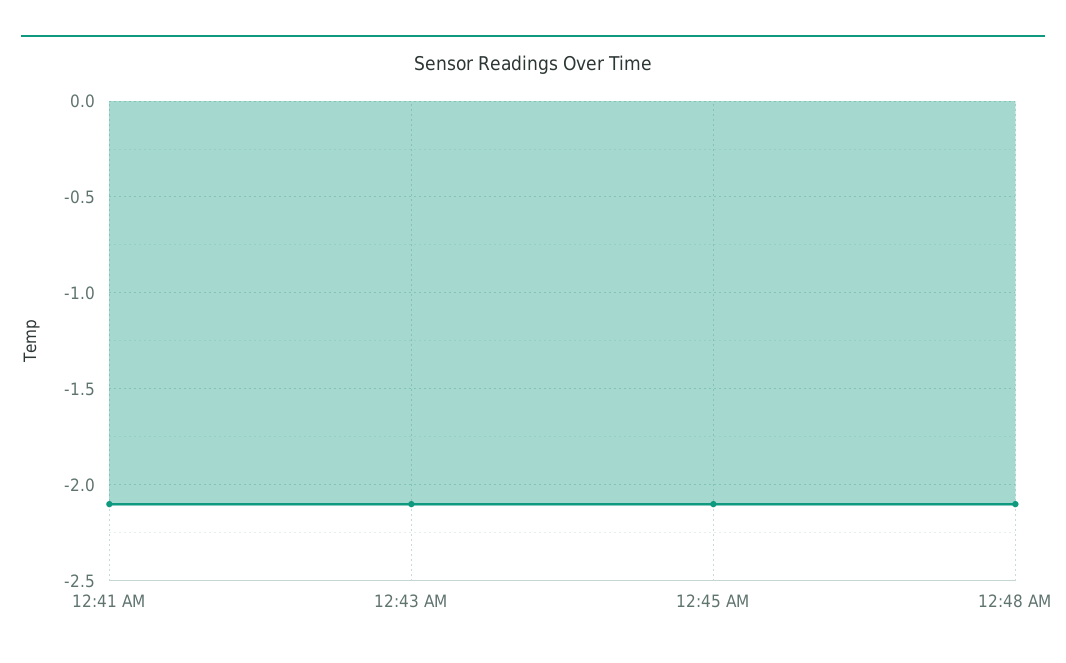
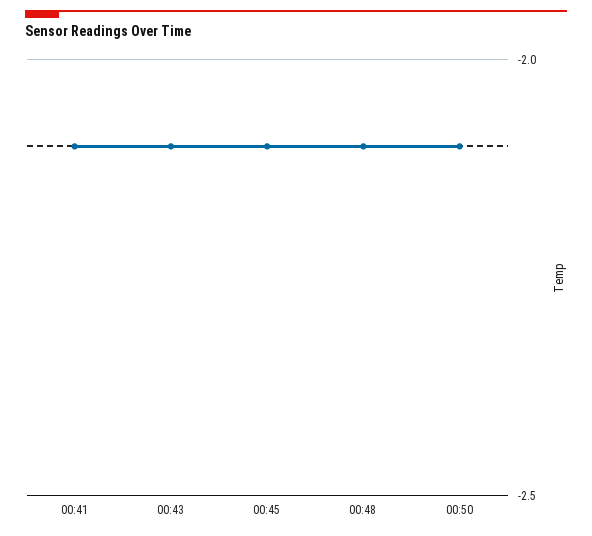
00:50: none -> -2.1

